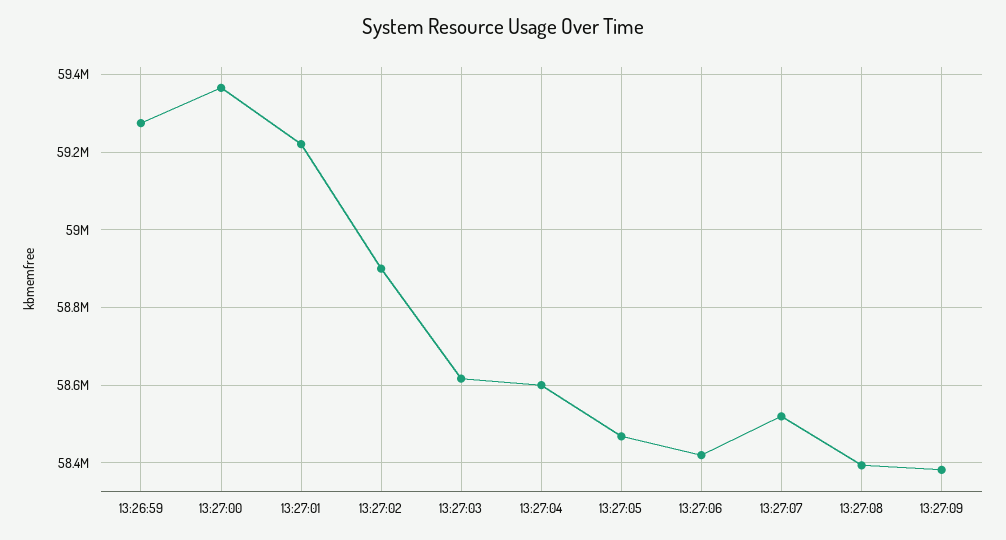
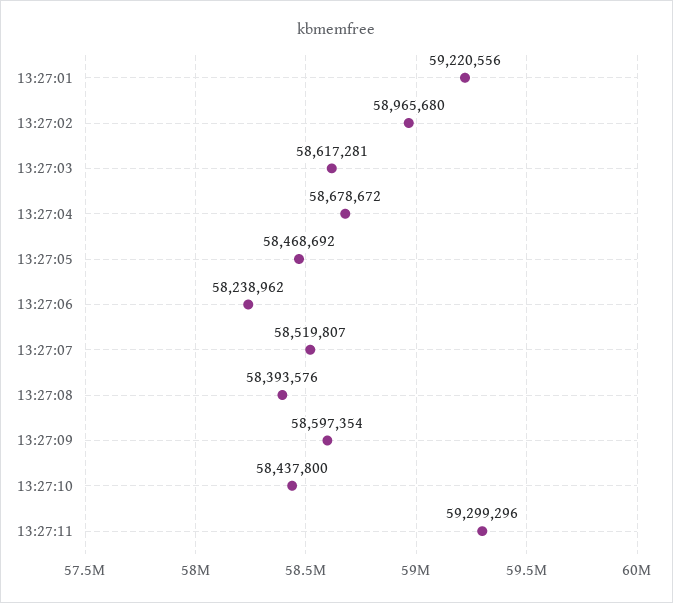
13:26:59: 59280000 -> none
13:27:00: 59360000 -> none
13:27:02: 58900000 -> 58965680
13:27:04: 58600000 -> 58678672
13:27:06: 58420000 -> 58238962
13:27:09: 58380000 -> 58597354
13:27:10: none -> 58437800
13:27:11: none -> 59299296

